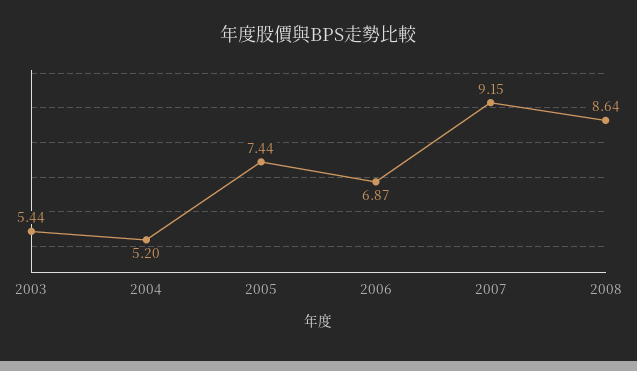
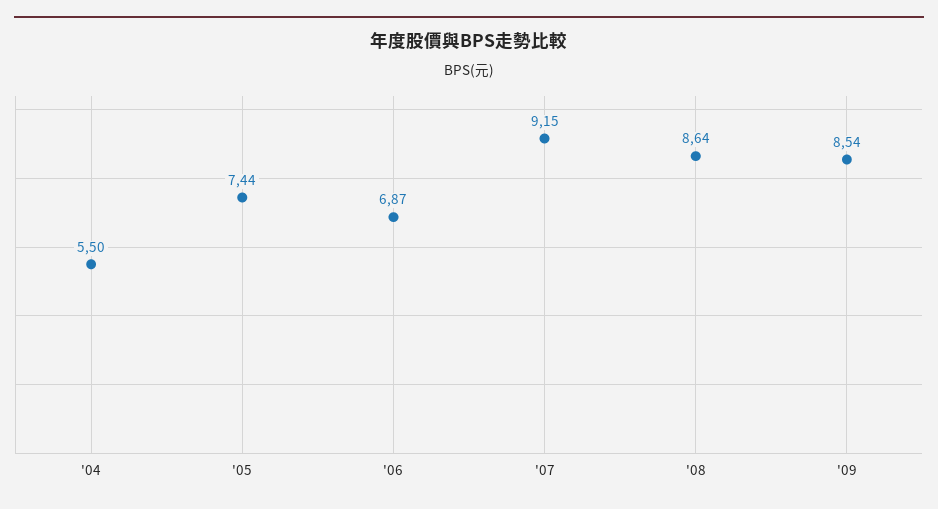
2003: 5.44 -> none
2004: 5.2 -> 5.5
'09: none -> 8.54

